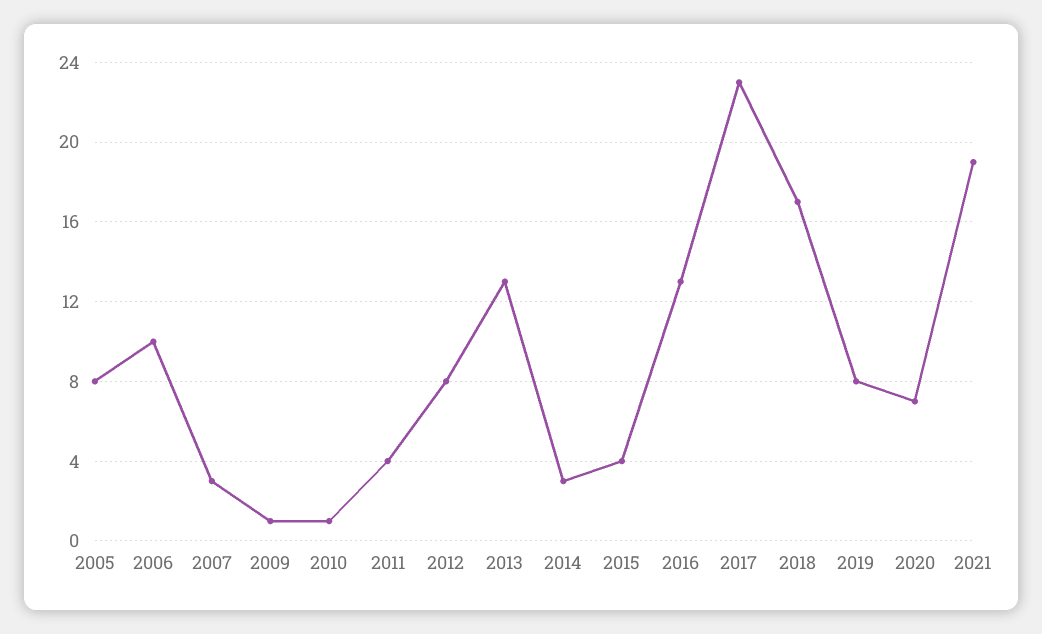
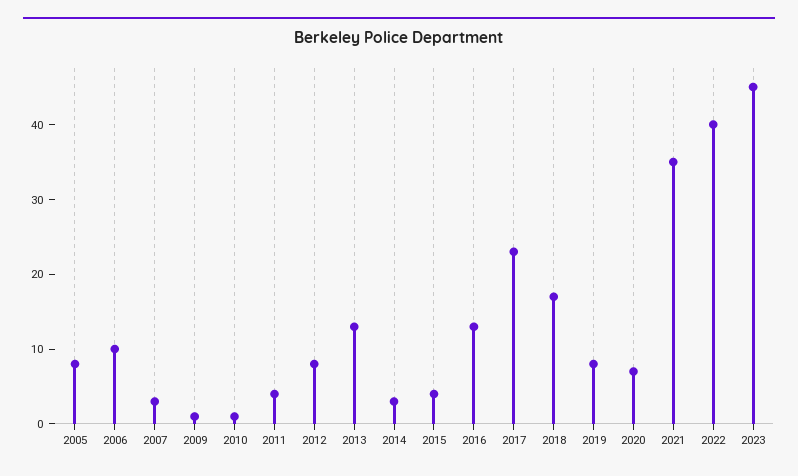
2021: 19 -> 35
2022: none -> 40
2023: none -> 45

